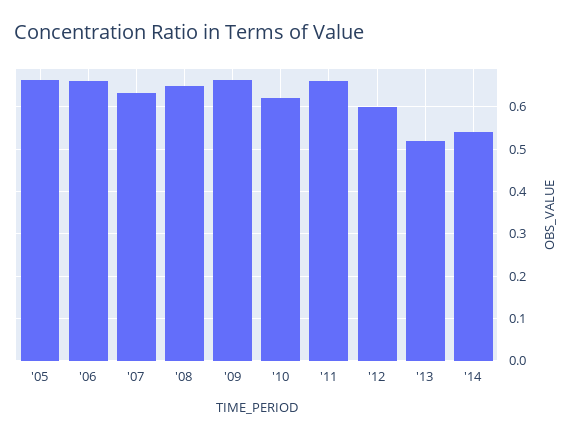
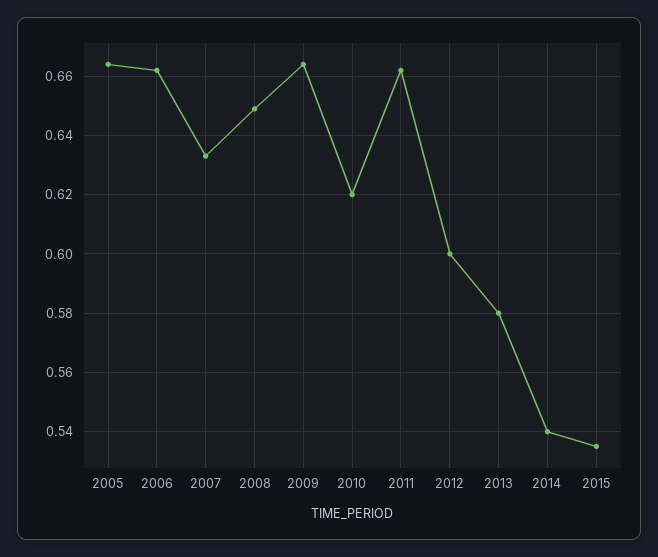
'13: 0.52 -> 0.58
2015: none -> 0.535

